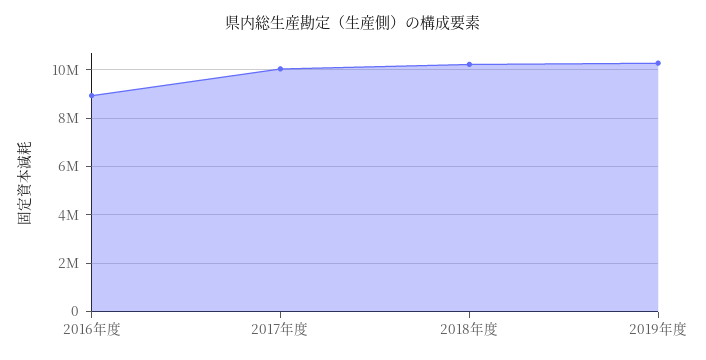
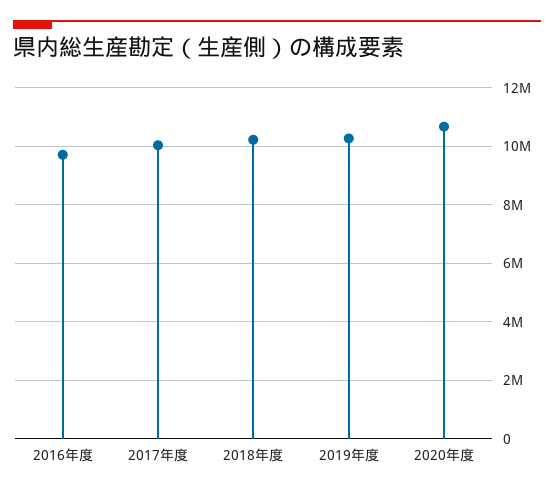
2016年度: 9000000 -> 9750000
2020年度: none -> 10750000

